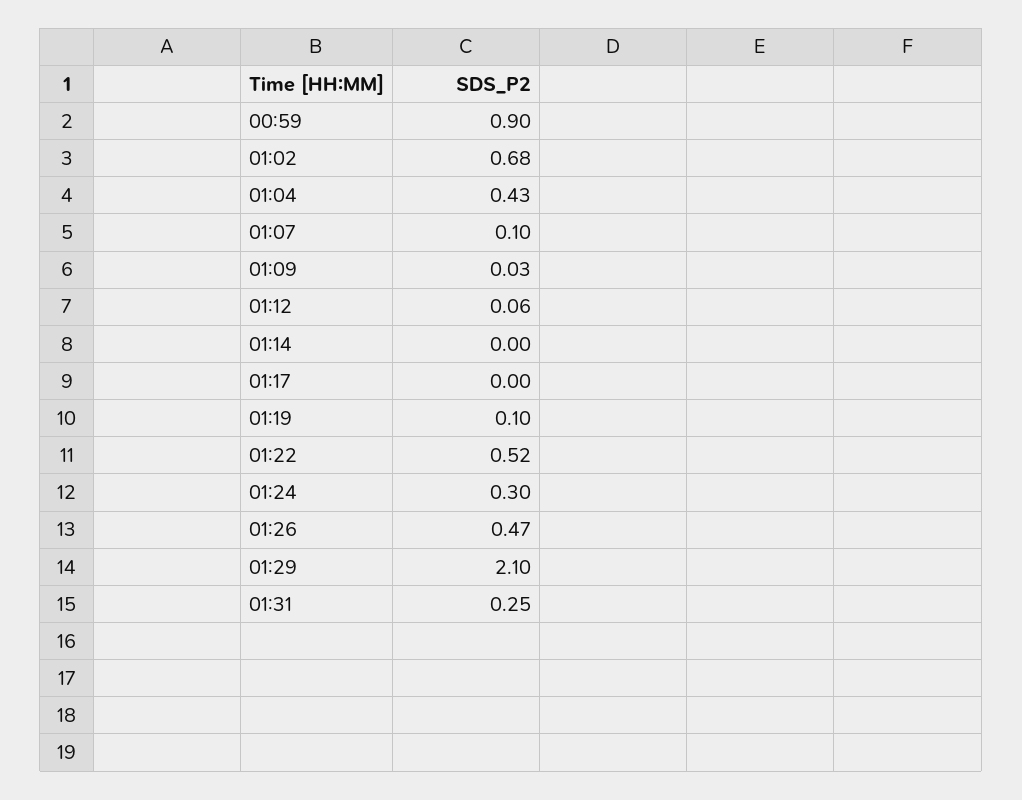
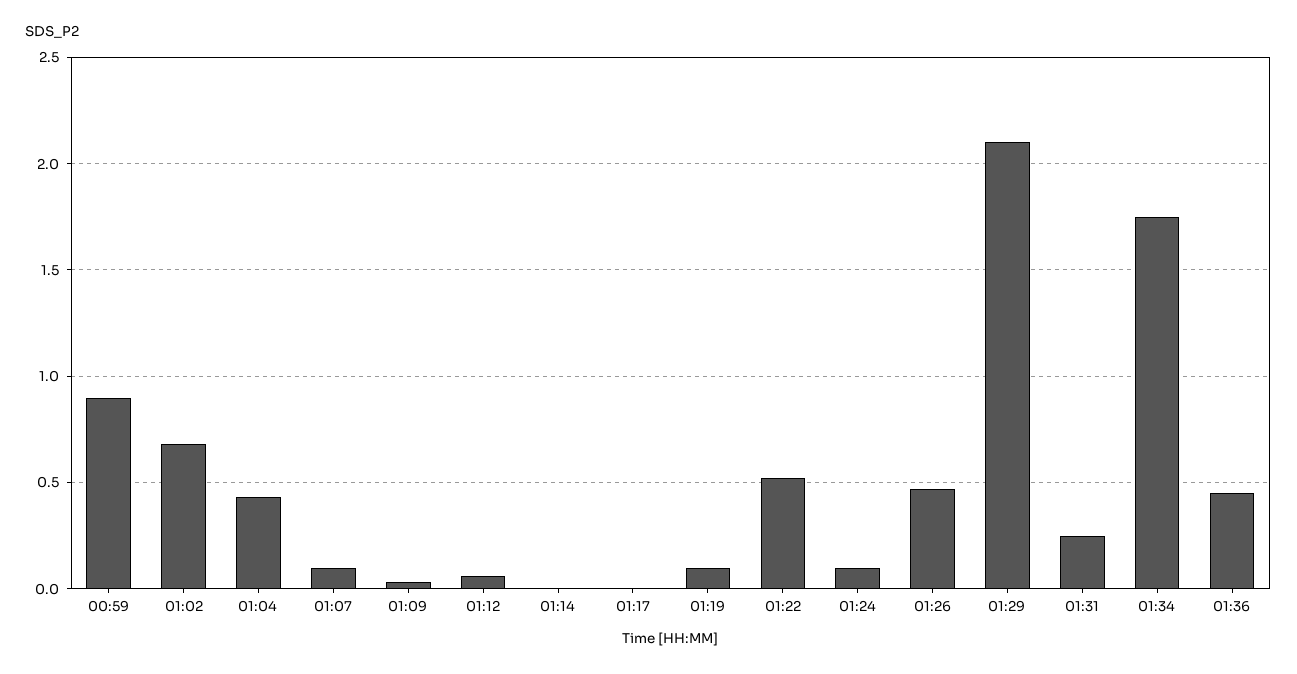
01:24: 0.3 -> 0.1
01:34: none -> 1.75
01:36: none -> 0.45

